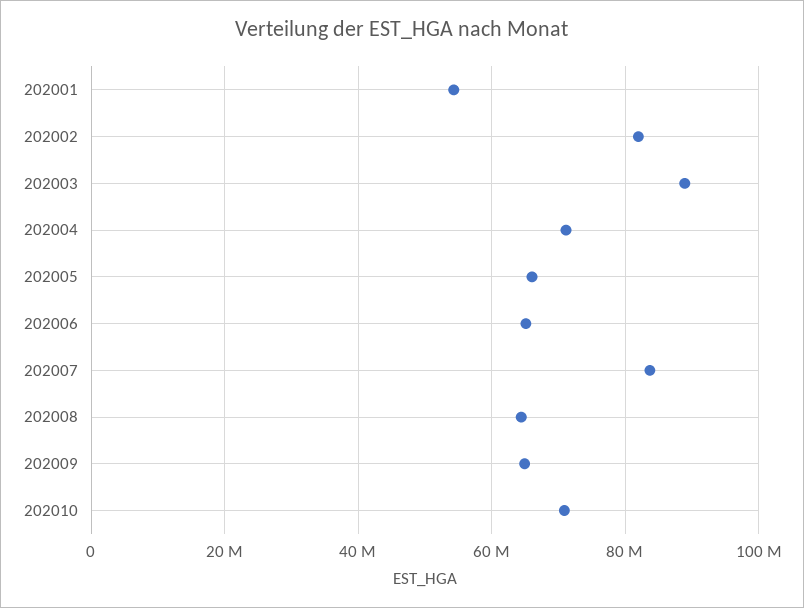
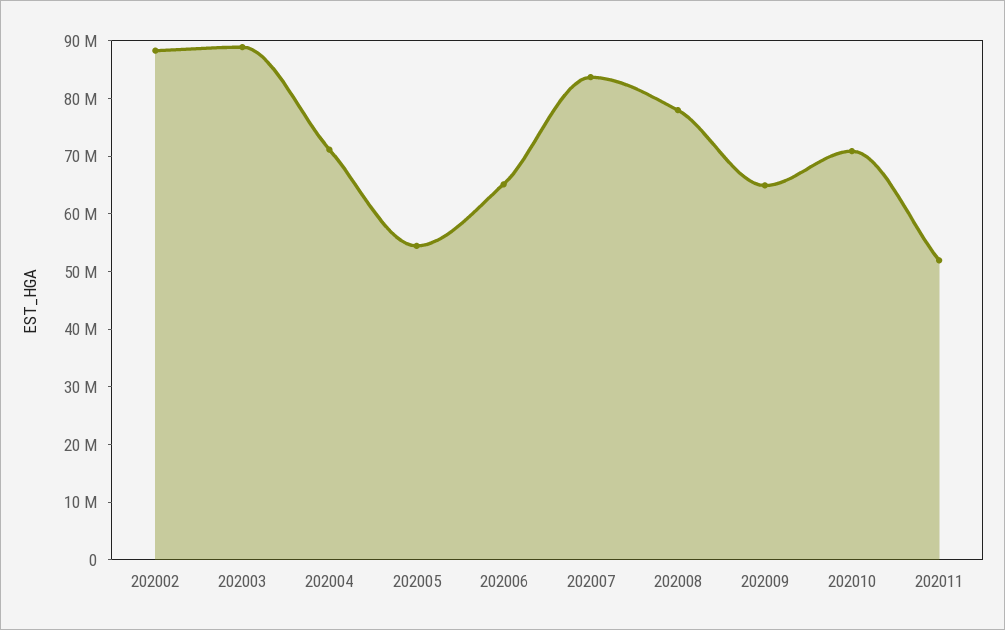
202001: 54000000 -> none
202002: 82000000 -> 88000000
202005: 66000000 -> 54000000
202008: 64000000 -> 78000000
202011: none -> 52000000

